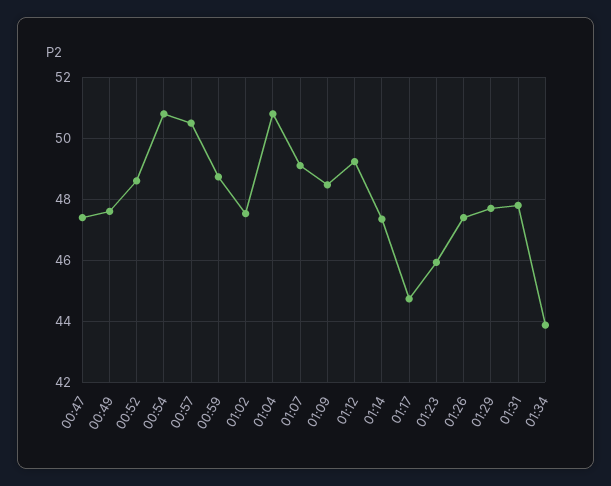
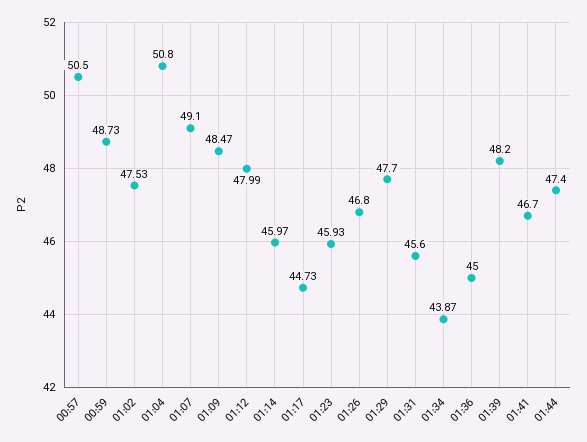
00:47: 47.4 -> none
00:49: 47.6 -> none
00:52: 48.6 -> none
00:54: 50.8 -> none
01:12: 49.2 -> 47.99
01:14: 47.4 -> 45.97
01:26: 47.4 -> 46.8
01:31: 47.8 -> 45.6
01:36: none -> 45
01:39: none -> 48.2
01:41: none -> 46.7
01:44: none -> 47.4

